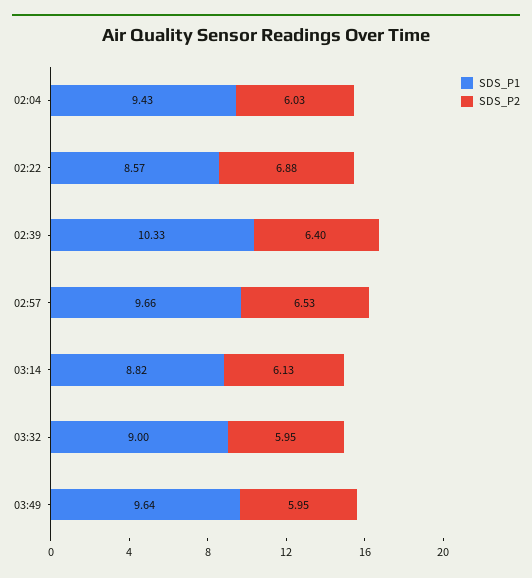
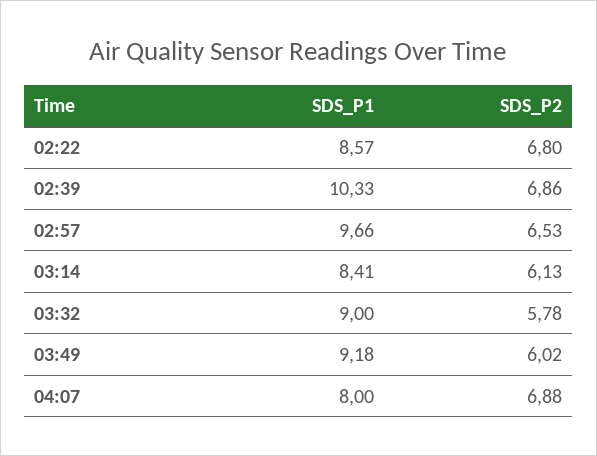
SDS_P1, 02:04: 9.43 -> none
SDS_P2, 02:04: 6.03 -> none
SDS_P2, 02:22: 6.88 -> 6.8
SDS_P2, 02:39: 6.4 -> 6.86
SDS_P1, 03:14: 8.82 -> 8.41
SDS_P2, 03:32: 5.95 -> 5.78
SDS_P1, 03:49: 9.64 -> 9.18
SDS_P2, 03:49: 5.95 -> 6.02
SDS_P1, 04:07: none -> 8
SDS_P2, 04:07: none -> 6.88

